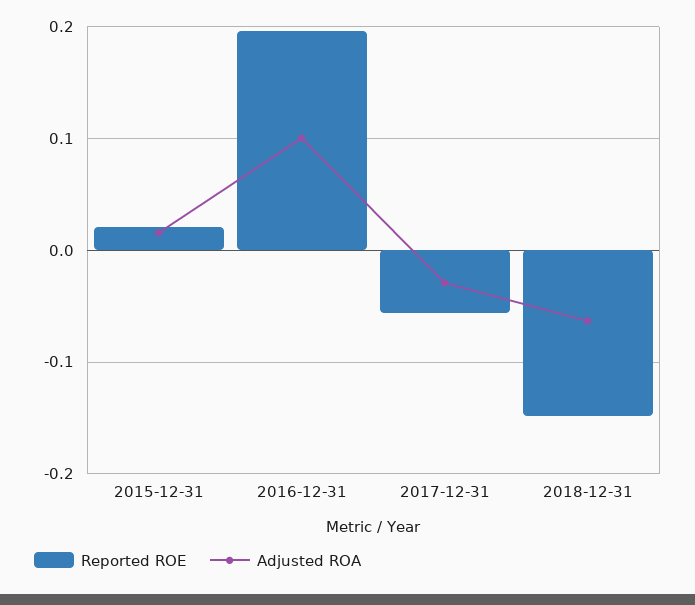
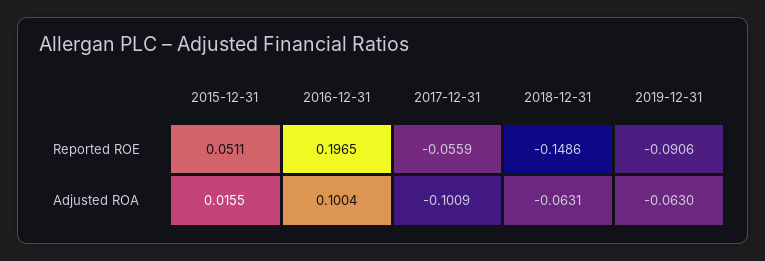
Reported ROE, 2015-12-31: 0.02 -> 0.0511
Adjusted ROA, 2017-12-31: -0.03 -> -0.1009
Reported ROE, 2019-12-31: none -> -0.0906
Adjusted ROA, 2019-12-31: none -> -0.063

